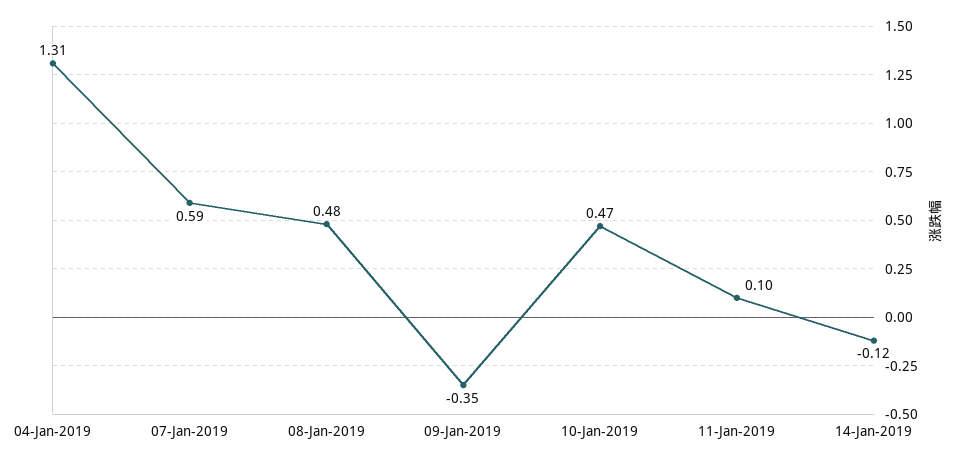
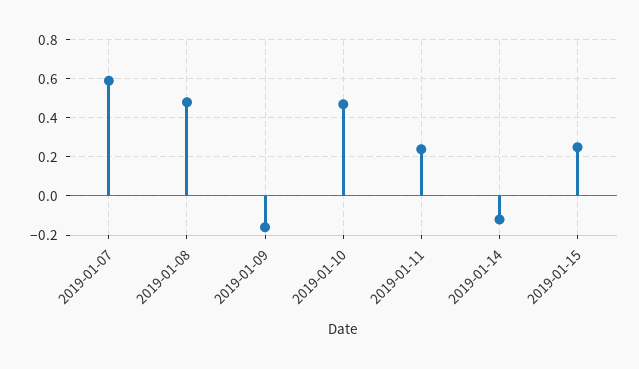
04-Jan-2019: 1.31 -> none
09-Jan-2019: -0.35 -> -0.15
11-Jan-2019: 0.1 -> 0.25
2019-01-15: none -> 0.25

